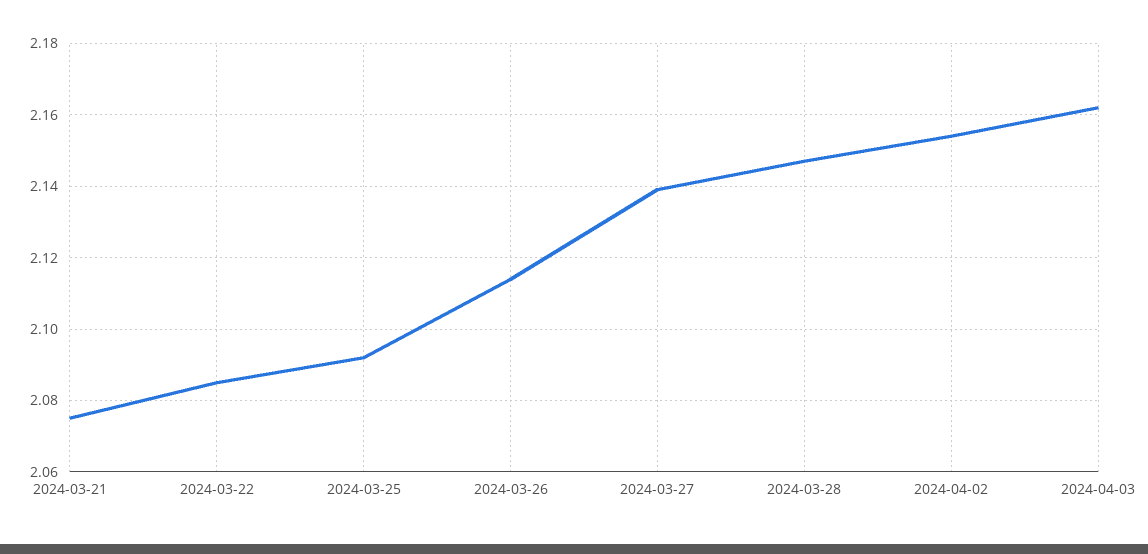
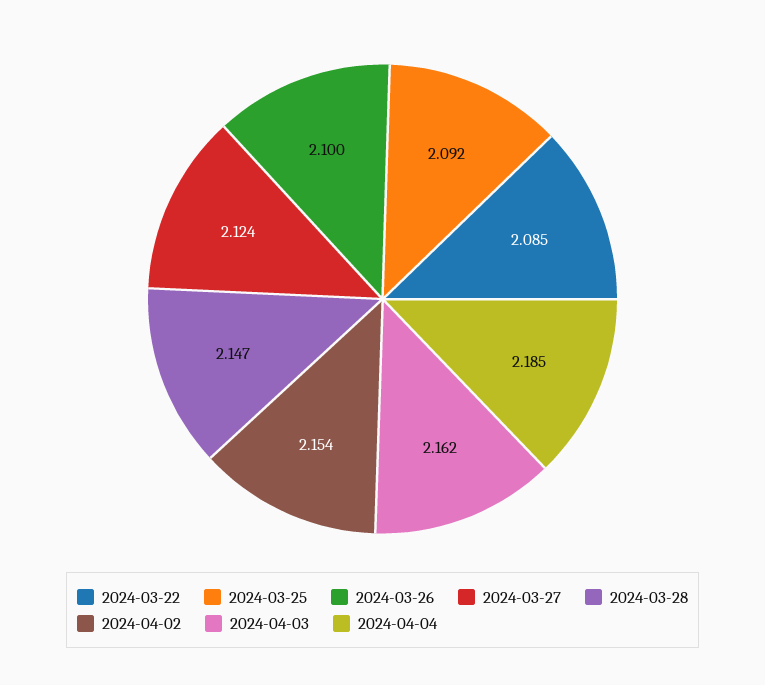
2024-03-21: 2.075 -> none
2024-03-26: 2.115 -> 2.1
2024-03-27: 2.14 -> 2.124
2024-04-04: none -> 2.185

